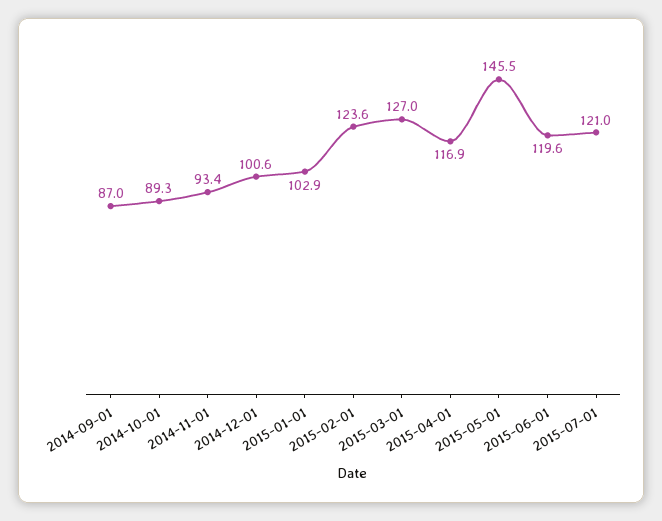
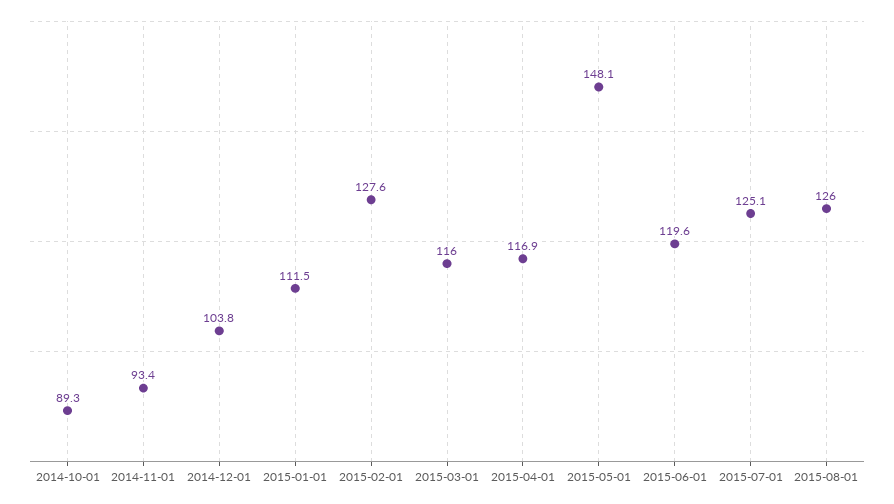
2014-09-01: 87 -> none
2014-12-01: 100.6 -> 103.8
2015-01-01: 102.9 -> 111.5
2015-02-01: 123.6 -> 127.6
2015-03-01: 127 -> 116
2015-05-01: 145.5 -> 148.1
2015-07-01: 121 -> 125.1
2015-08-01: none -> 126

